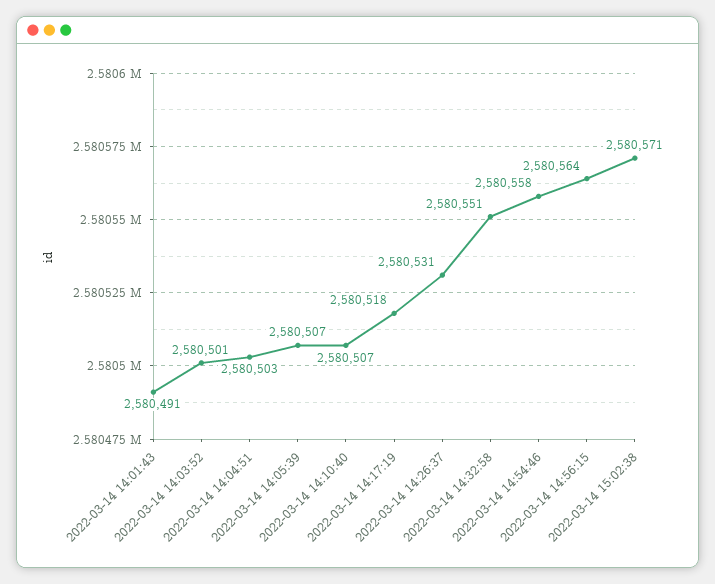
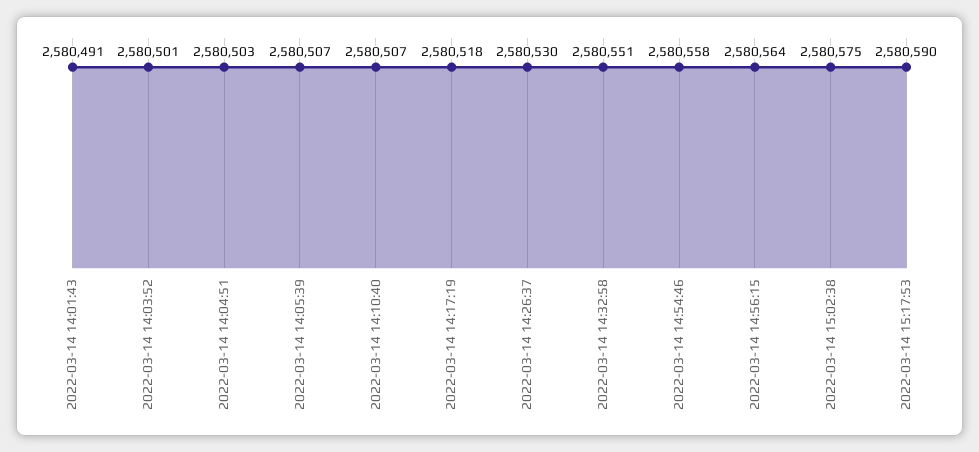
2022-03-14 14:26:37: 2580531 -> 2580530
2022-03-14 15:02:38: 2580571 -> 2580575
2022-03-14 15:17:53: none -> 2580590

